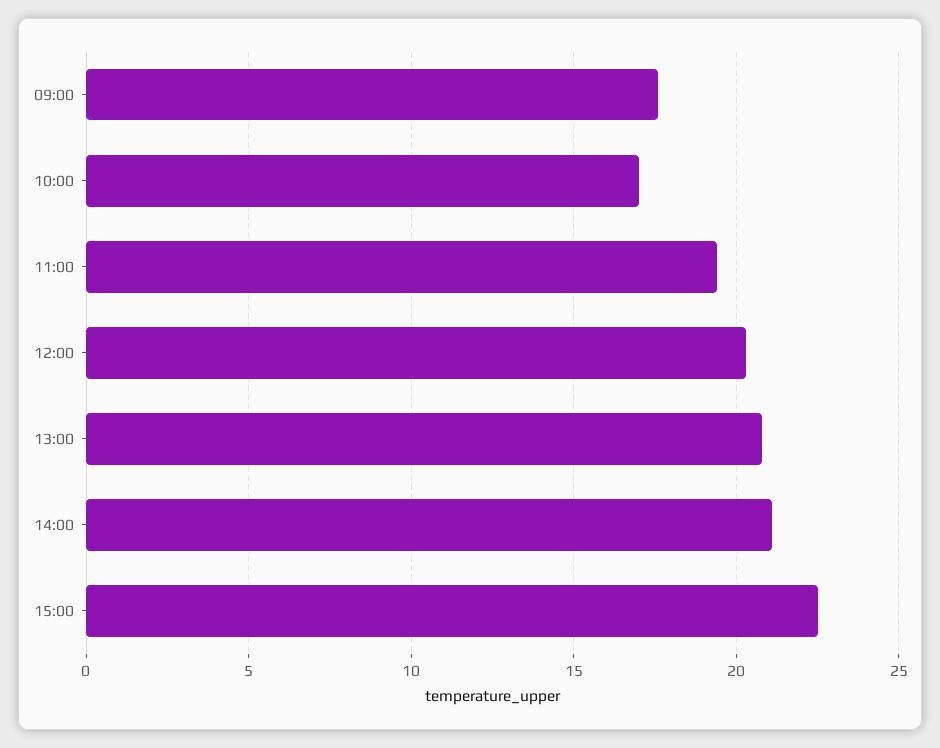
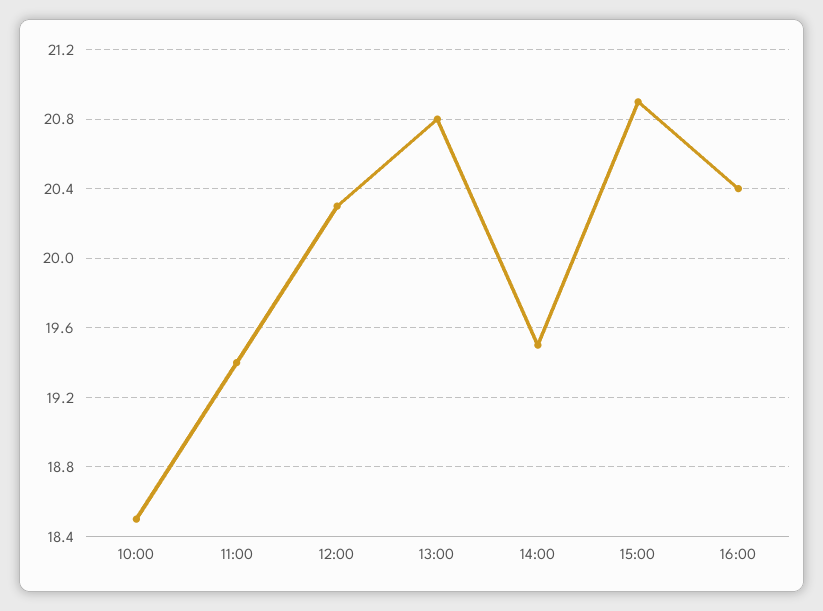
09:00: 17.5 -> none
10:00: 17 -> 18.5
14:00: 21 -> 19.5
15:00: 22.5 -> 20.9
16:00: none -> 20.4

